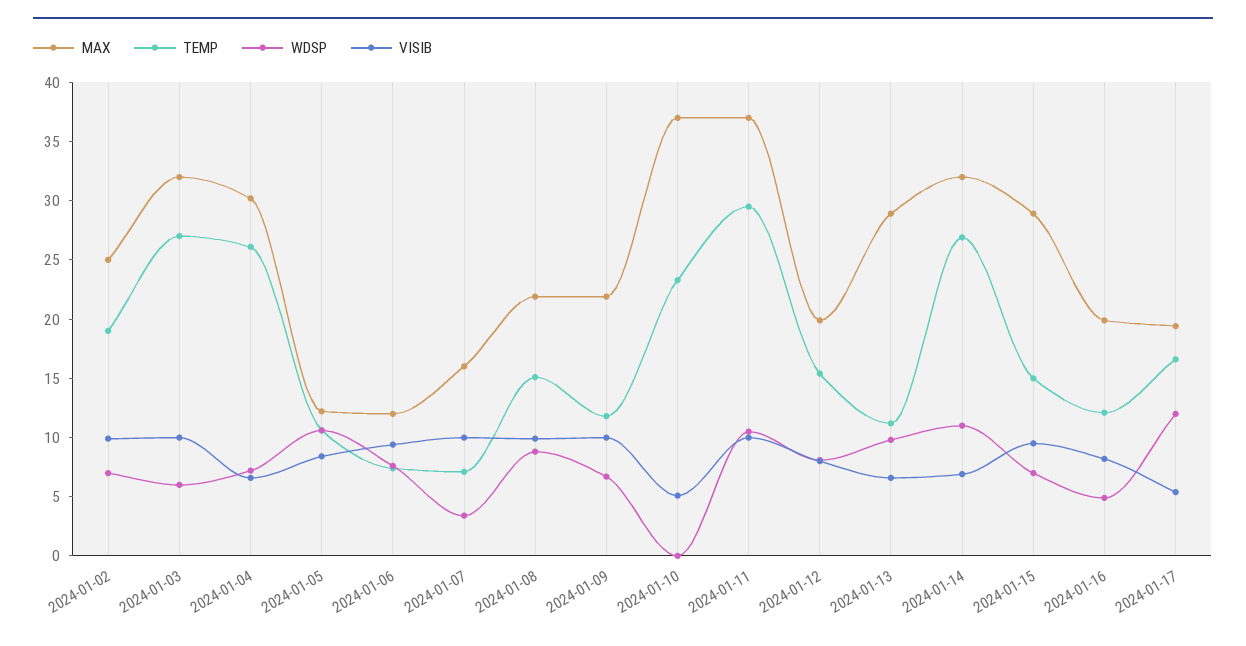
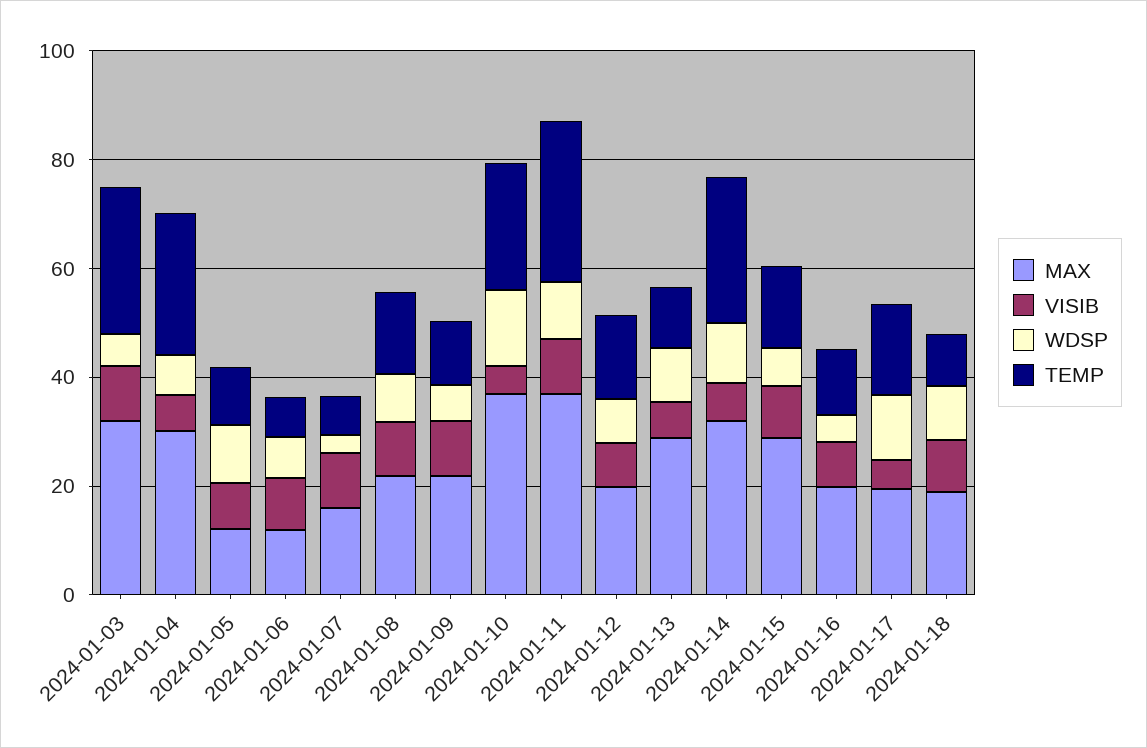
MAX, 2024-01-02: 25 -> none
TEMP, 2024-01-02: 19 -> none
WDSP, 2024-01-02: 7 -> none
VISIB, 2024-01-02: 10 -> none
WDSP, 2024-01-10: 0 -> 15
MAX, 2024-01-18: none -> 20
VISIB, 2024-01-18: none -> 10
WDSP, 2024-01-18: none -> 10
TEMP, 2024-01-18: none -> 10

